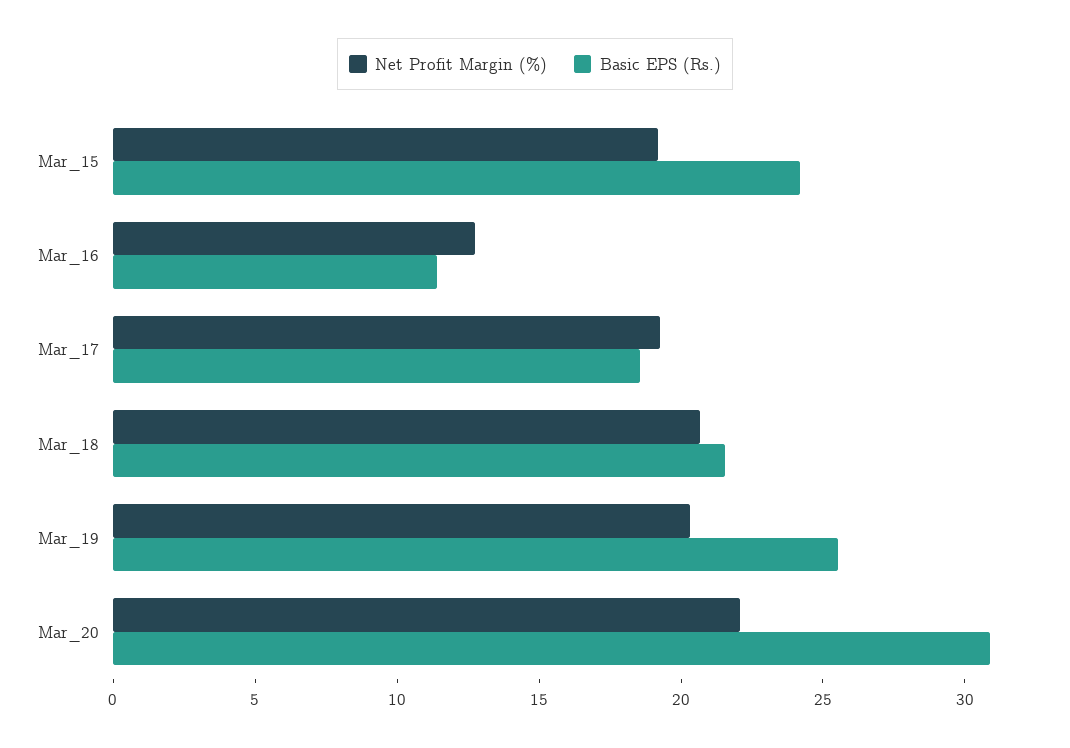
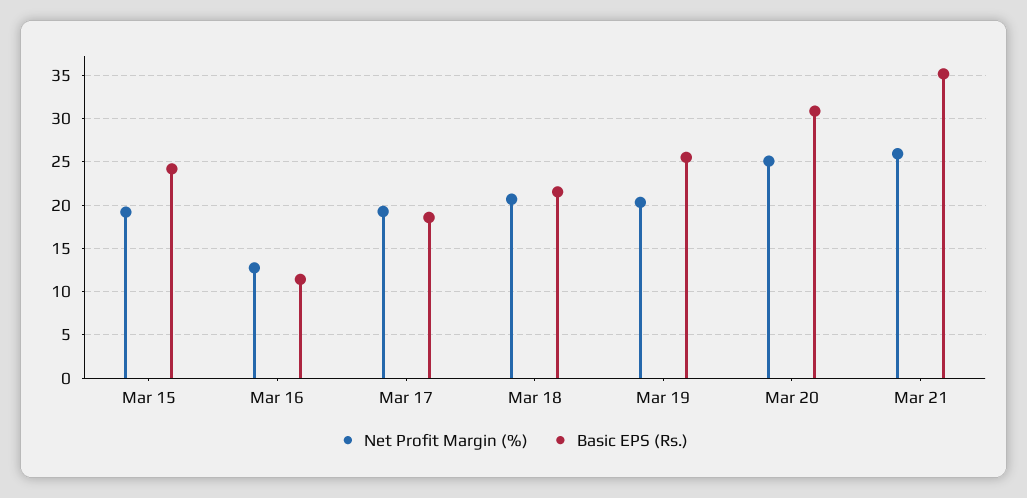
Net Profit Margin (%), Mar_20: 22 -> 25
Net Profit Margin (%), Mar 21: none -> 26
Basic EPS (Rs.), Mar 21: none -> 35

